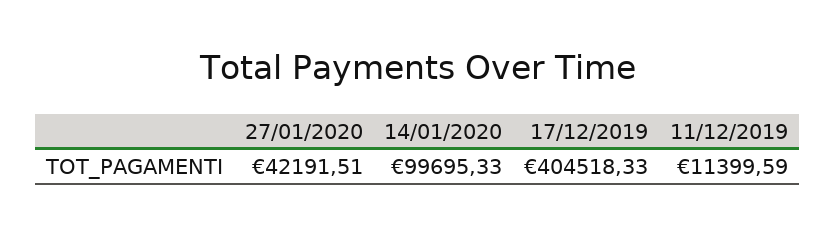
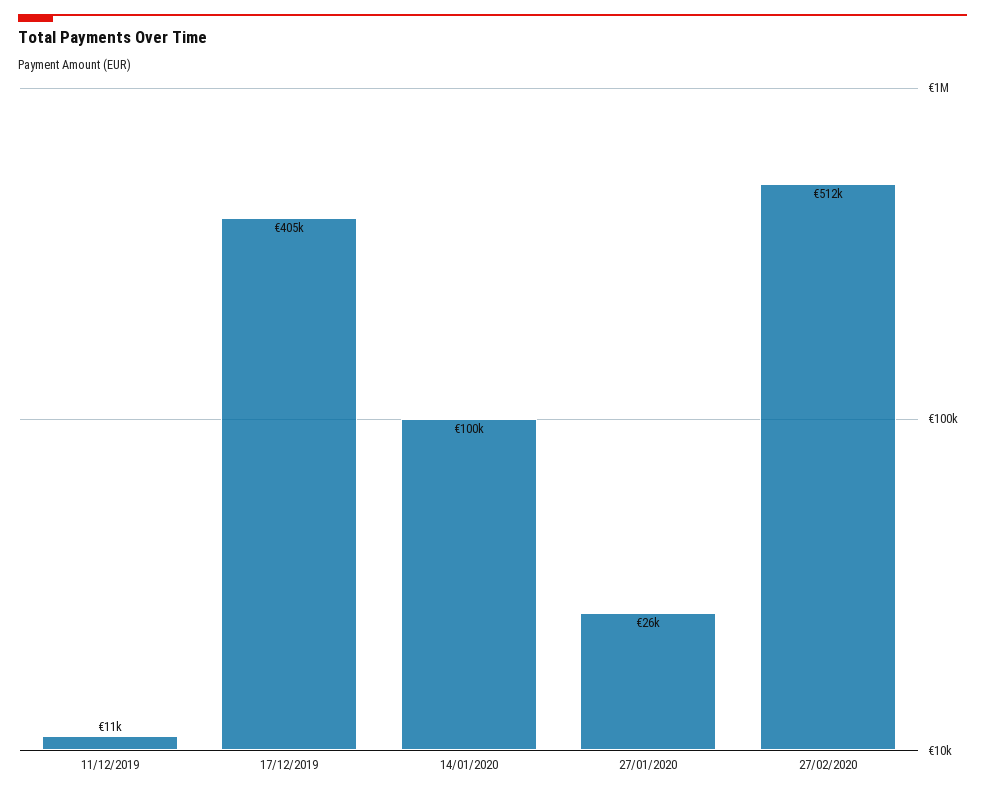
27/01/2020: 42191.51 -> 26000
27/02/2020: none -> 512000

